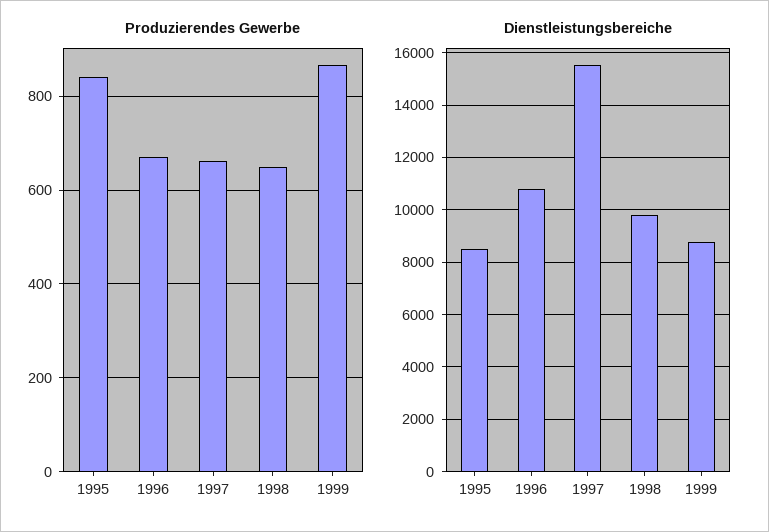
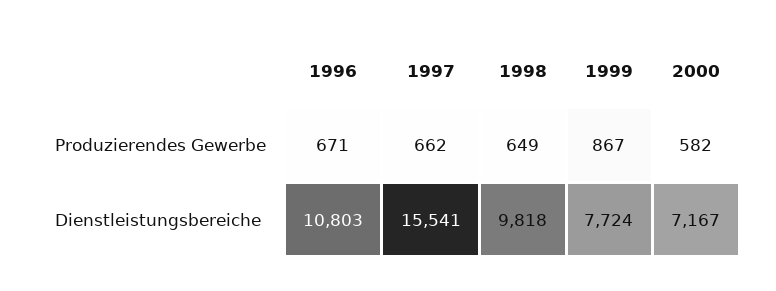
Produzierendes Gewerbe, 1995: 840 -> none
Dienstleistungsbereiche, 1995: 8500 -> none
Dienstleistungsbereiche, 1999: 8750 -> 7724
Produzierendes Gewerbe, 2000: none -> 582
Dienstleistungsbereiche, 2000: none -> 7167

